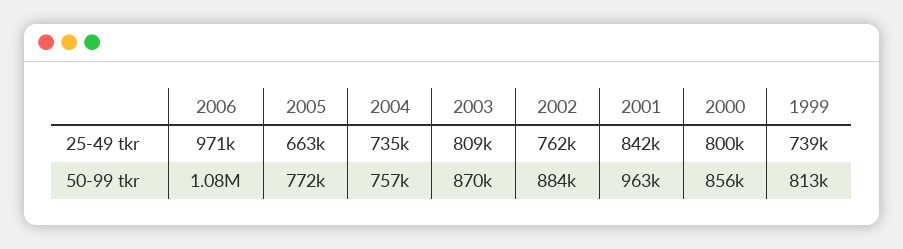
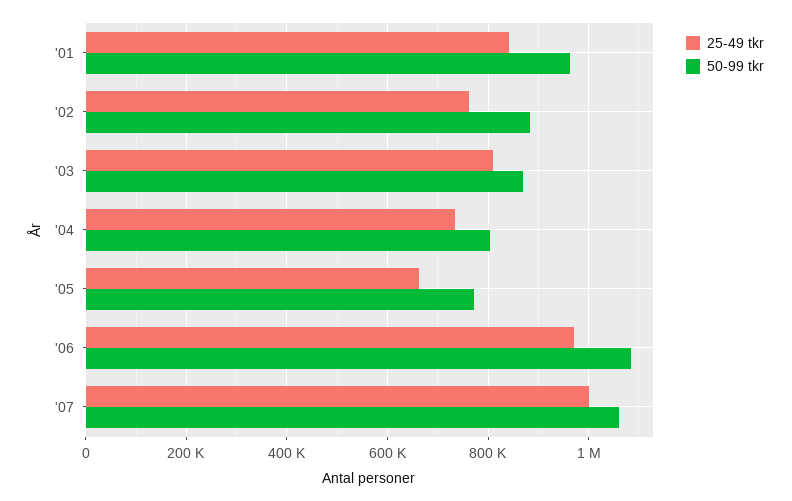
25-49 tkr, 2000: 800000 -> none
25-49 tkr, 1999: 739000 -> none
50-99 tkr, 2004: 757000 -> 800000
50-99 tkr, 2000: 856000 -> none
50-99 tkr, 1999: 813000 -> none
25-49 tkr, '07: none -> 1000000
50-99 tkr, '07: none -> 1060000

